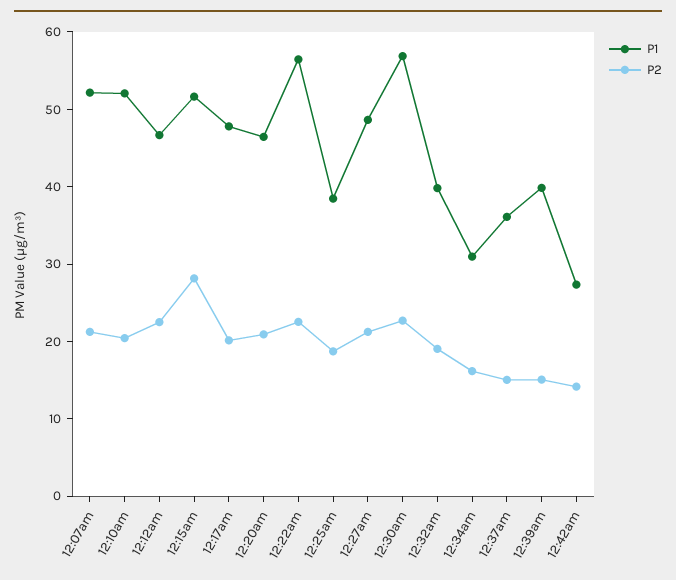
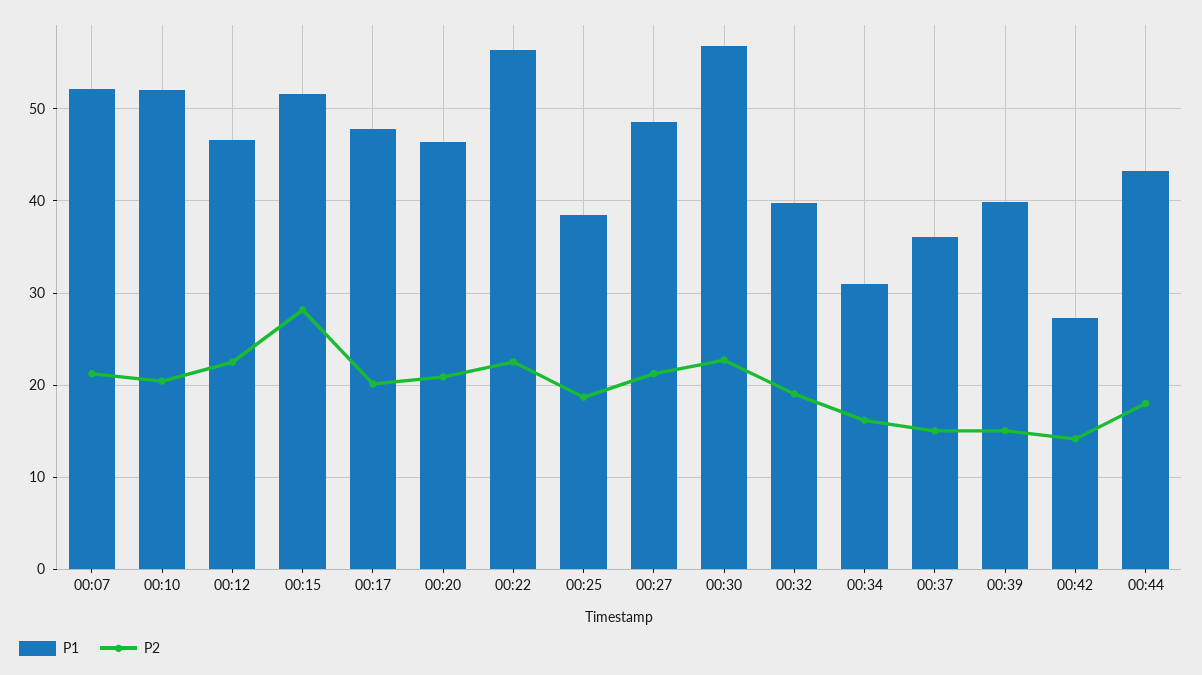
P1, 00:44: none -> 43
P2, 00:44: none -> 18

